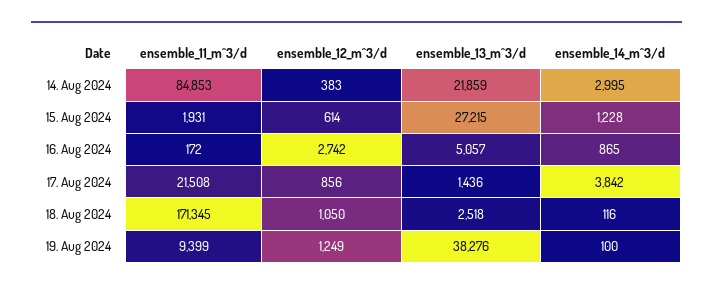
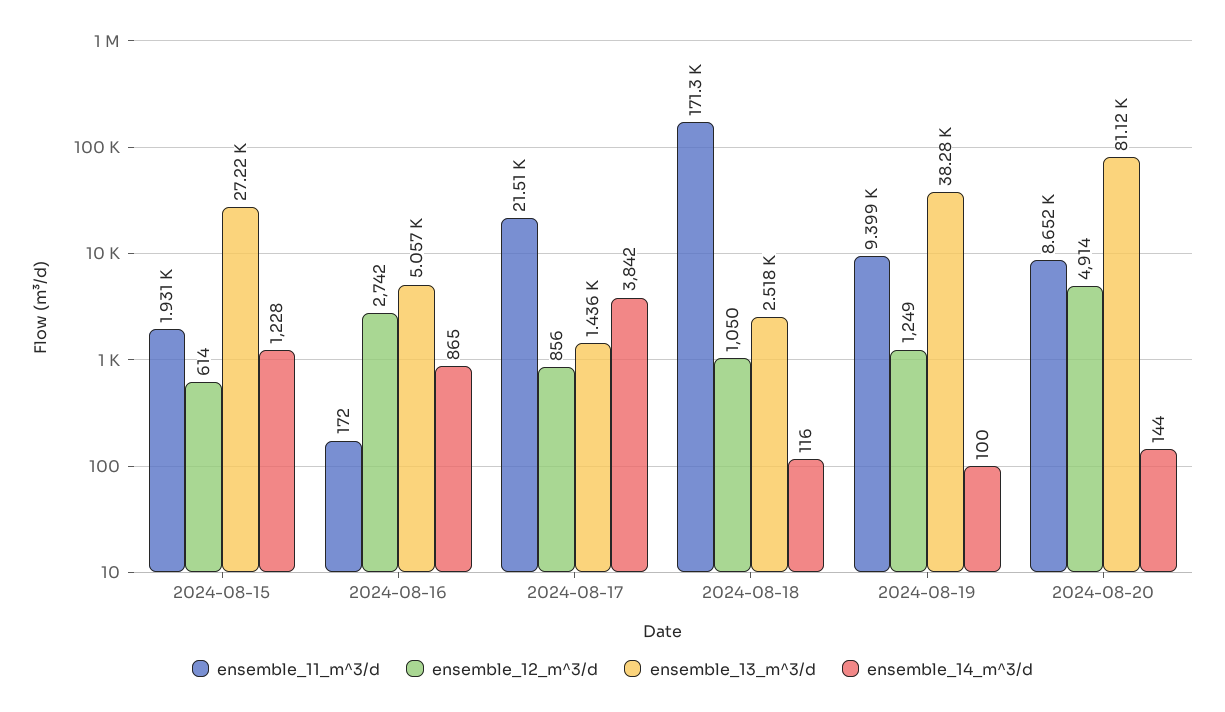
ensemble_11_m^3/d, 14. Aug 2024: 84853 -> none
ensemble_12_m^3/d, 14. Aug 2024: 383 -> none
ensemble_13_m^3/d, 14. Aug 2024: 21859 -> none
ensemble_14_m^3/d, 14. Aug 2024: 2995 -> none
ensemble_11_m^3/d, 2024-08-20: none -> 8652
ensemble_12_m^3/d, 2024-08-20: none -> 4914
ensemble_13_m^3/d, 2024-08-20: none -> 81120
ensemble_14_m^3/d, 2024-08-20: none -> 144

